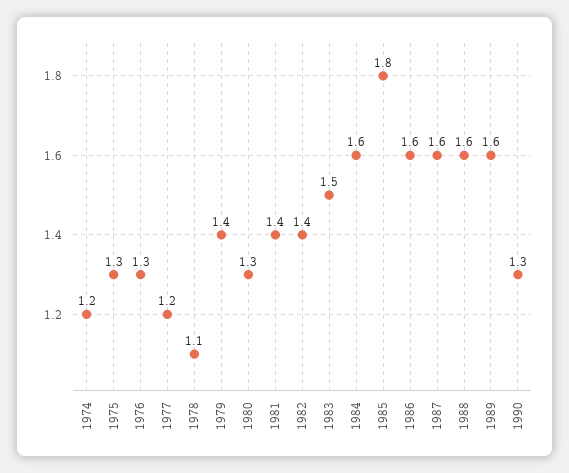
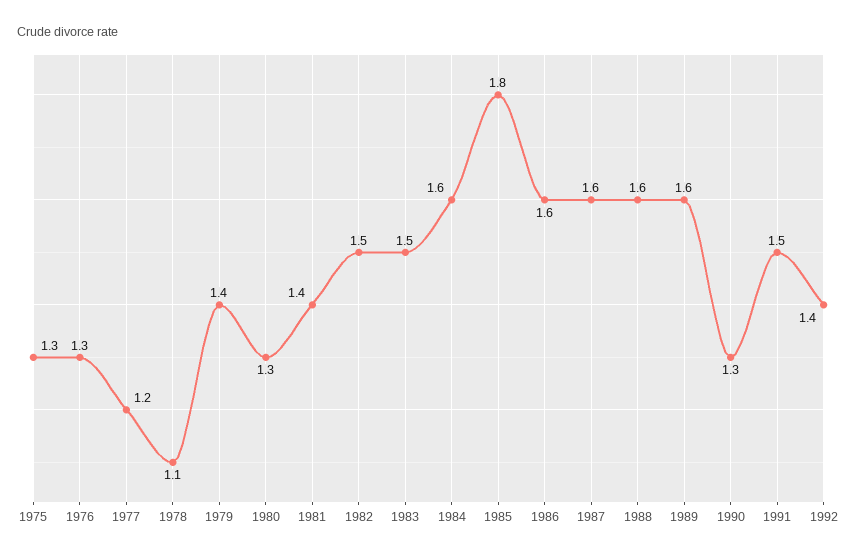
1974: 1.2 -> none
1982: 1.4 -> 1.5
1991: none -> 1.5
1992: none -> 1.4

